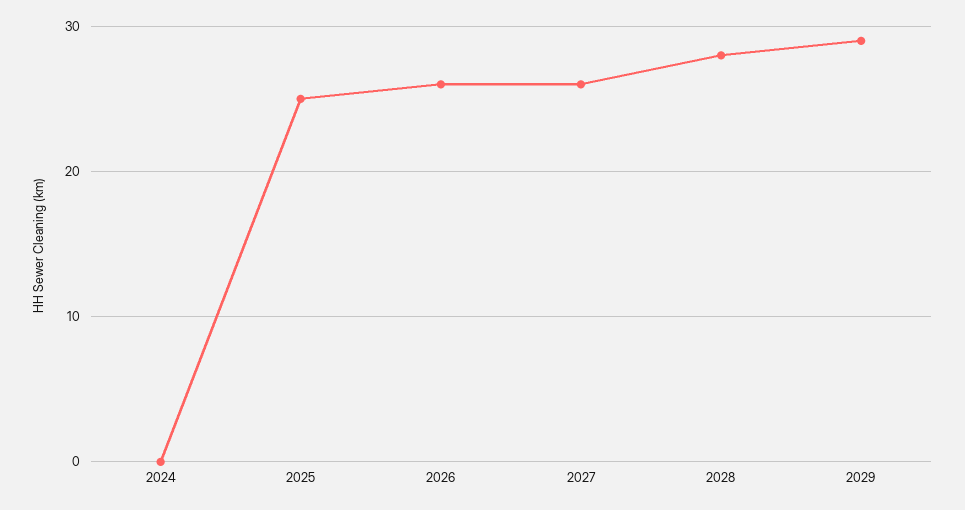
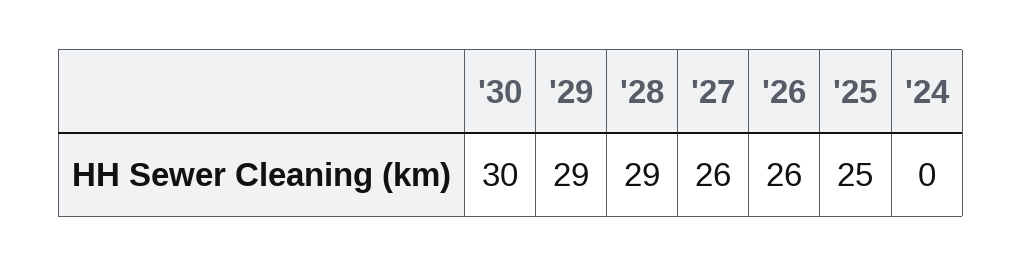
2028: 28 -> 29
'30: none -> 30

